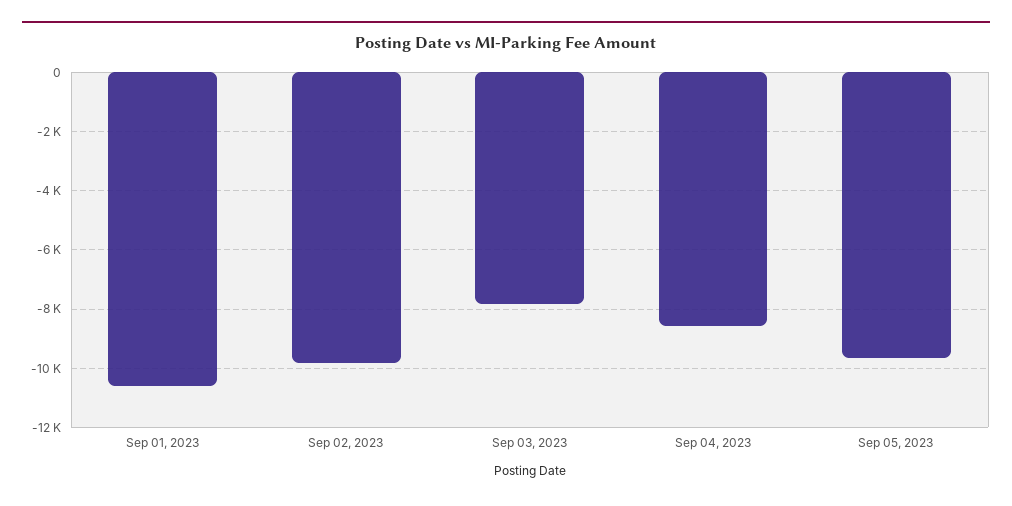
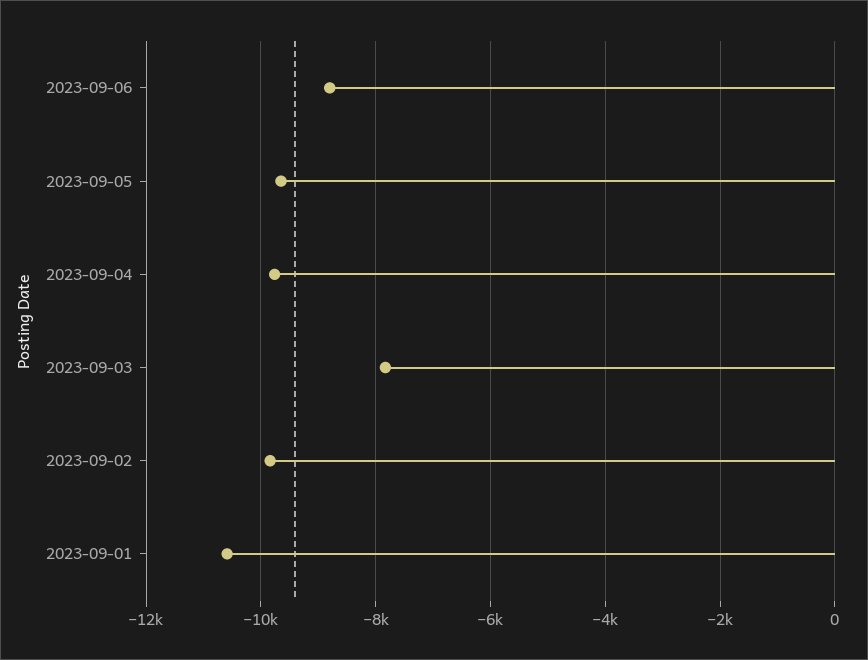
Sep 04, 2023: -8500 -> -9800
2023-09-06: none -> -8800

